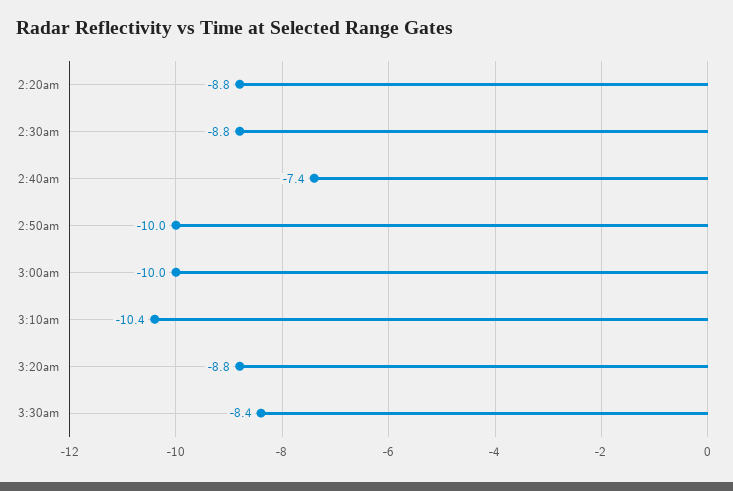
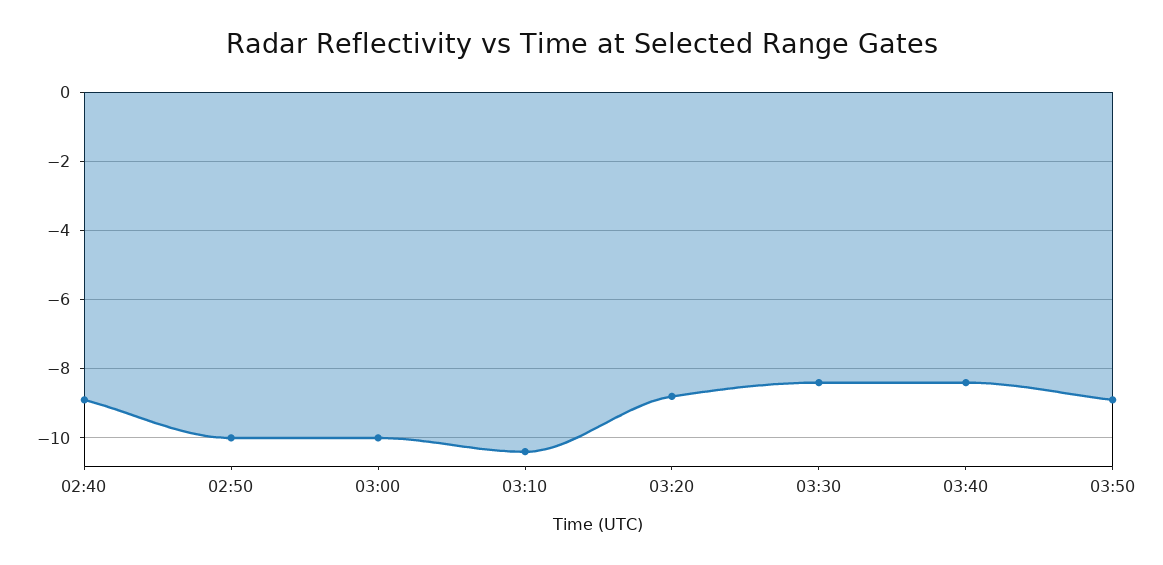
2:20am: -8.8 -> none
2:30am: -8.8 -> none
2:40am: -7.4 -> -9
03:40: none -> -8.5
03:50: none -> -9

